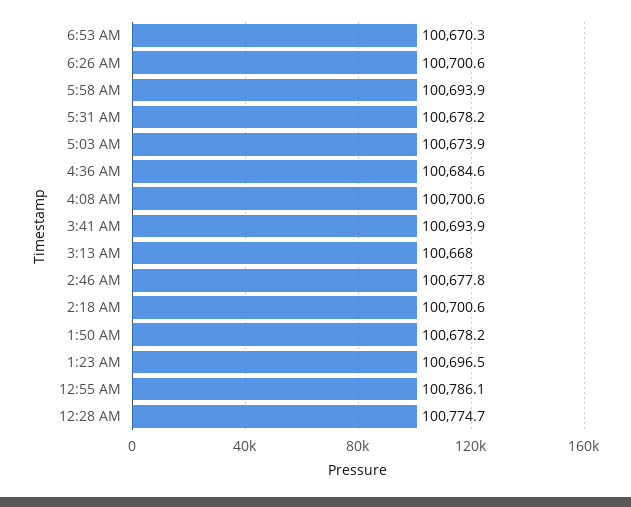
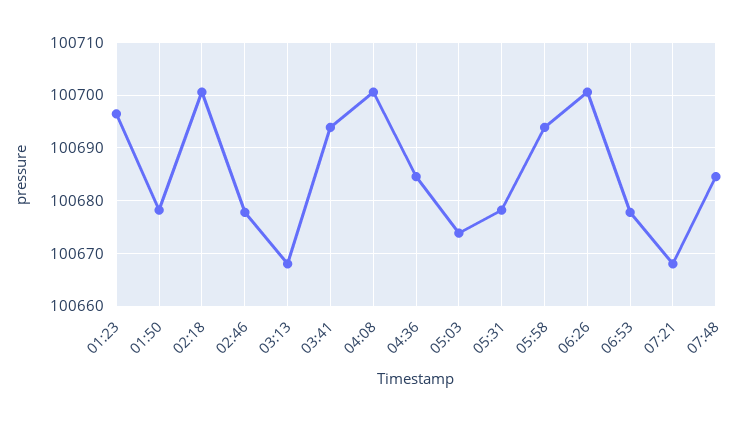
6:53 AM: 100670.3 -> 100678
12:55 AM: 100786.1 -> none
12:28 AM: 100774.7 -> none
07:21: none -> 100668
07:48: none -> 100684

